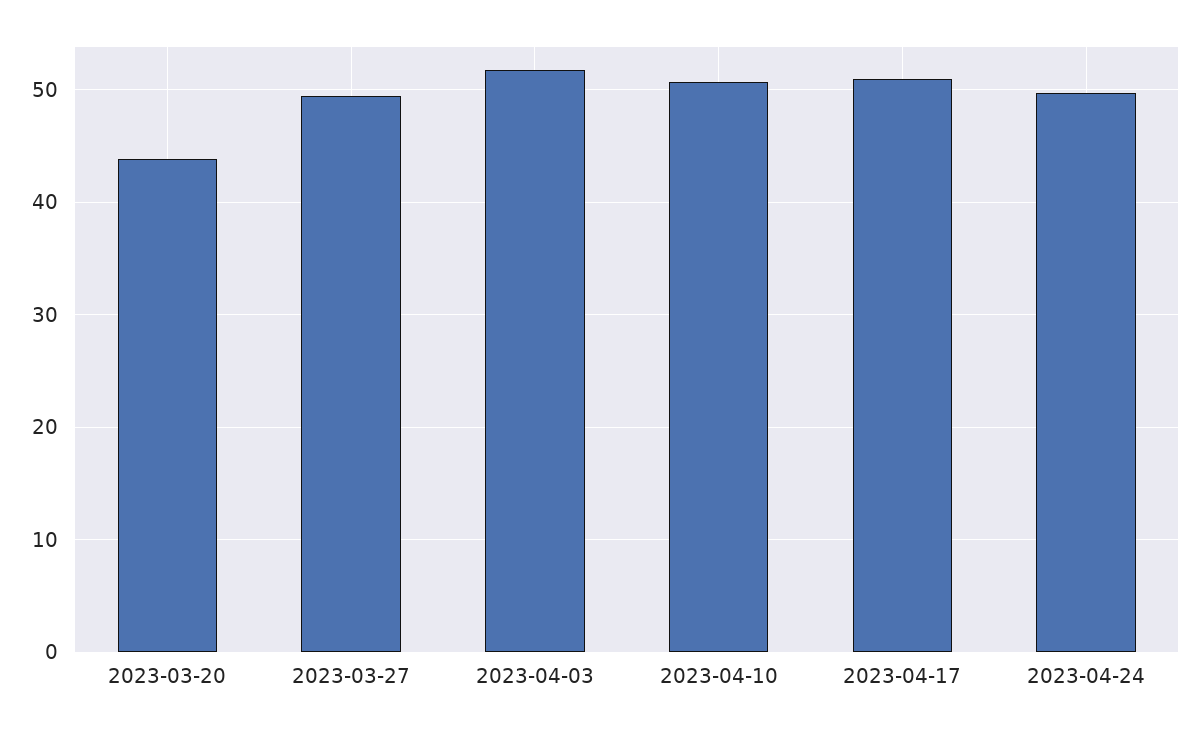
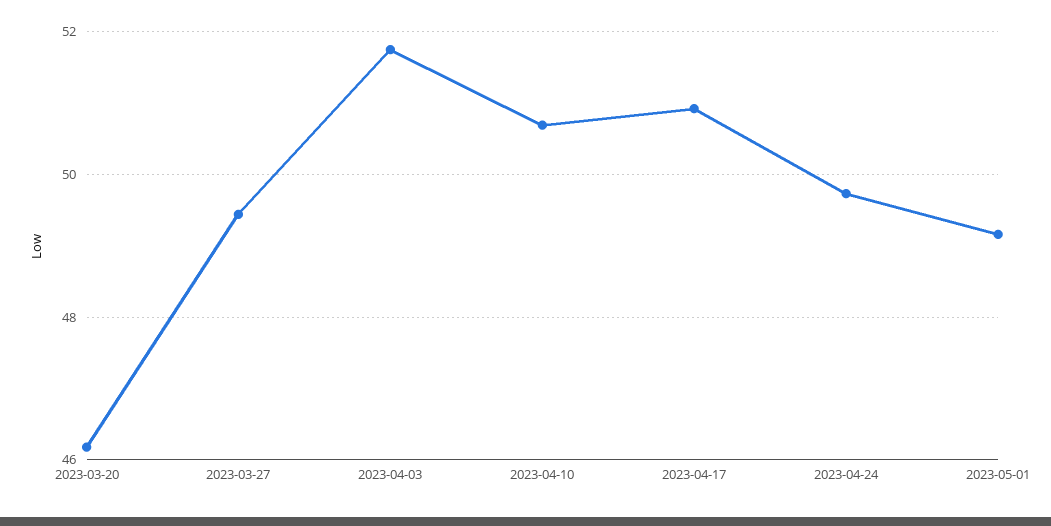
2023-03-20: 44 -> 46.2
2023-05-01: none -> 49.2

